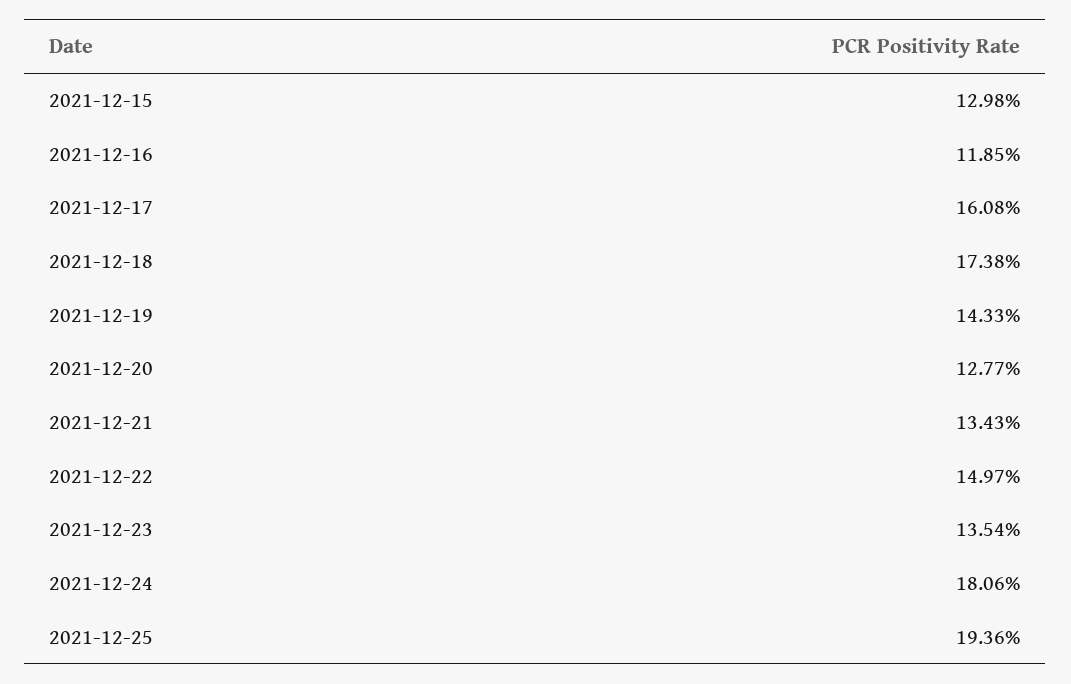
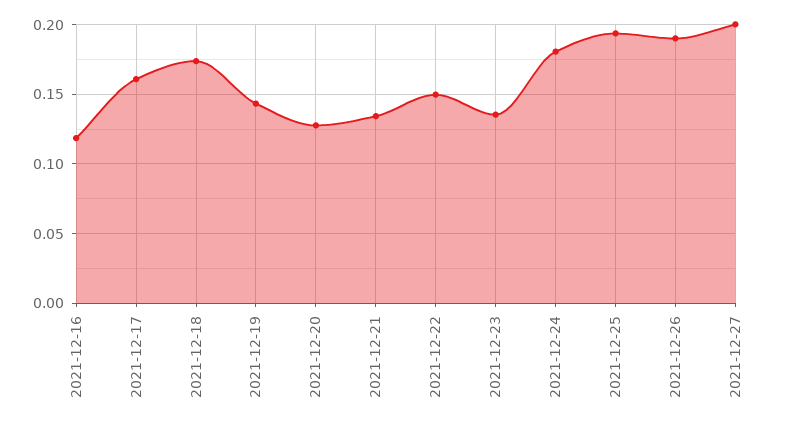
2021-12-15: 0.1298 -> none
2021-12-26: none -> 0.19
2021-12-27: none -> 0.2

